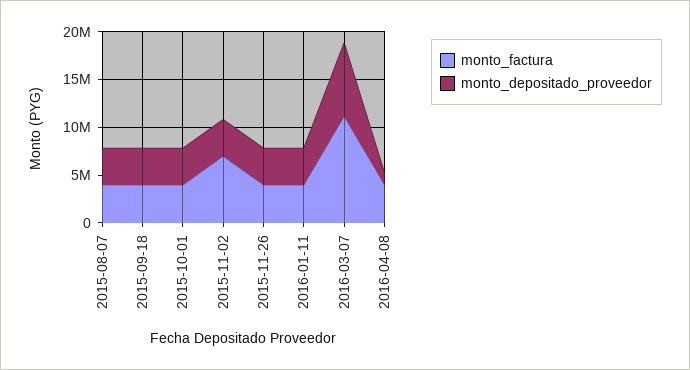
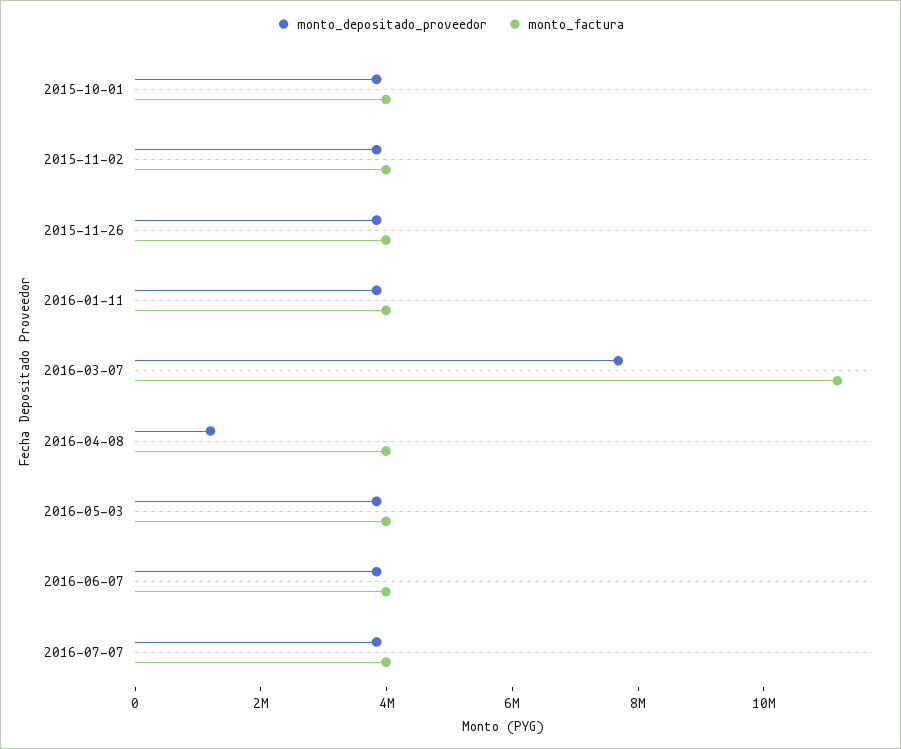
monto_factura, 2015-08-07: 4000000 -> none
monto_depositado_proveedor, 2015-08-07: 4000000 -> none
monto_factura, 2015-09-18: 4000000 -> none
monto_depositado_proveedor, 2015-09-18: 4000000 -> none
monto_factura, 2015-11-02: 7000000 -> 4000000
monto_depositado_proveedor, 2016-05-03: none -> 4000000
monto_factura, 2016-05-03: none -> 4000000
monto_depositado_proveedor, 2016-06-07: none -> 4000000
monto_factura, 2016-06-07: none -> 4000000
monto_depositado_proveedor, 2016-07-07: none -> 4000000
monto_factura, 2016-07-07: none -> 4000000

